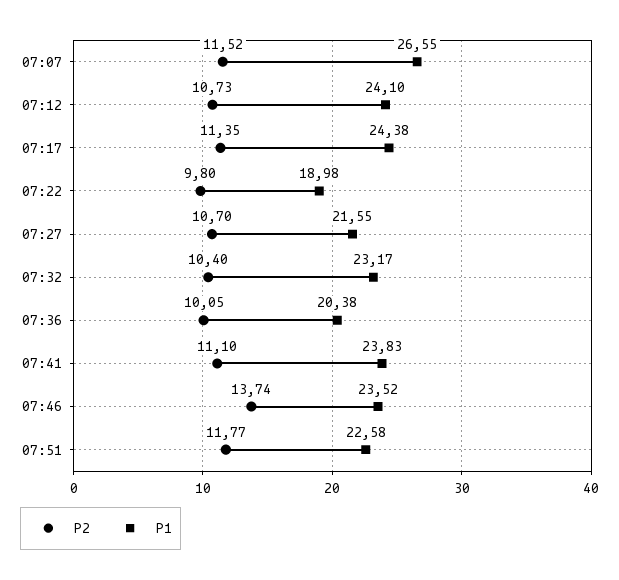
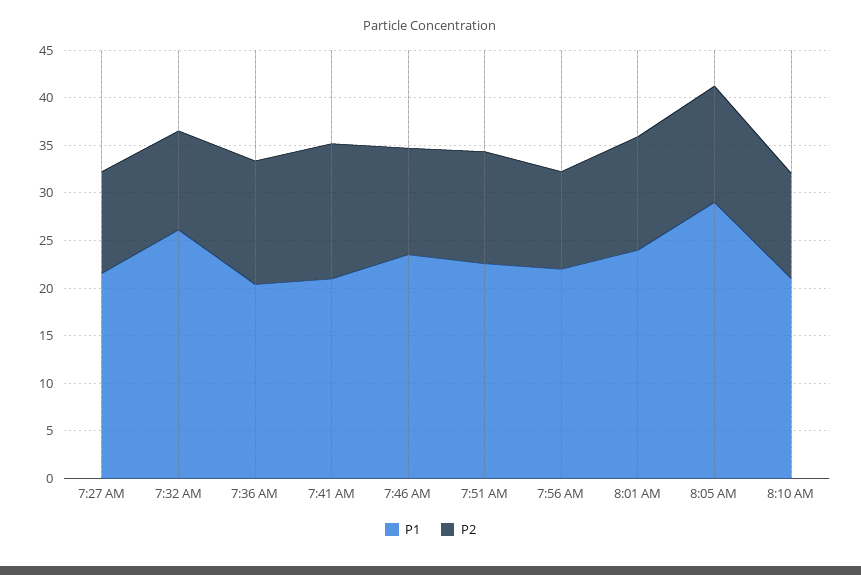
P2, 07:07: 11.52 -> none
P1, 07:07: 26.55 -> none
P2, 07:12: 10.73 -> none
P1, 07:12: 24.1 -> none
P2, 07:17: 11.35 -> none
P1, 07:17: 24.38 -> none
P2, 07:22: 9.8 -> none
P1, 07:22: 18.98 -> none
P1, 07:32: 23.17 -> 26
P2, 07:36: 10.05 -> 13
P2, 07:41: 11.1 -> 14
P1, 07:41: 23.83 -> 21
P2, 07:46: 13.74 -> 11
P1, 7:56 AM: none -> 22
P2, 7:56 AM: none -> 10
P1, 8:01 AM: none -> 24
P2, 8:01 AM: none -> 12
P1, 8:05 AM: none -> 29
P2, 8:05 AM: none -> 12
P1, 8:10 AM: none -> 21
P2, 8:10 AM: none -> 11

